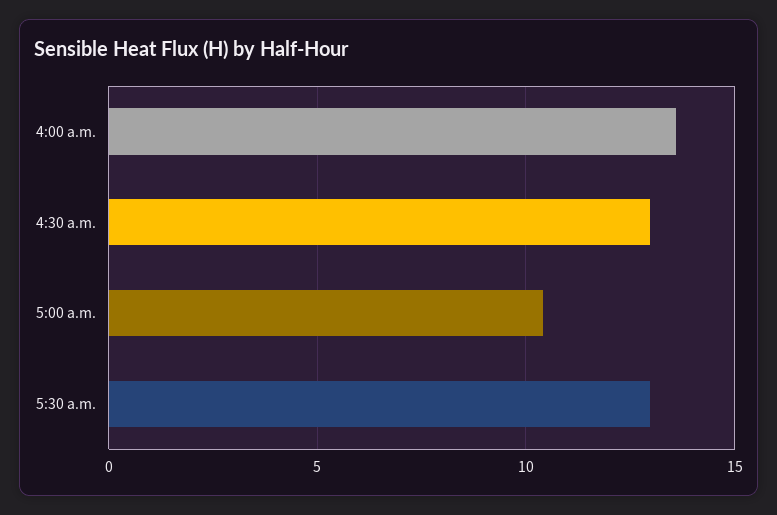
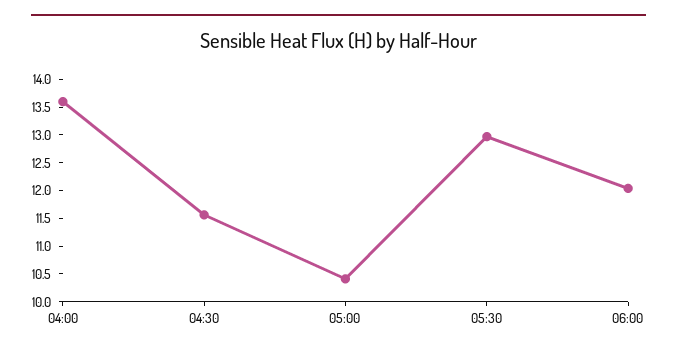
4:30 a.m.: 13 -> 11.5
06:00: none -> 12

